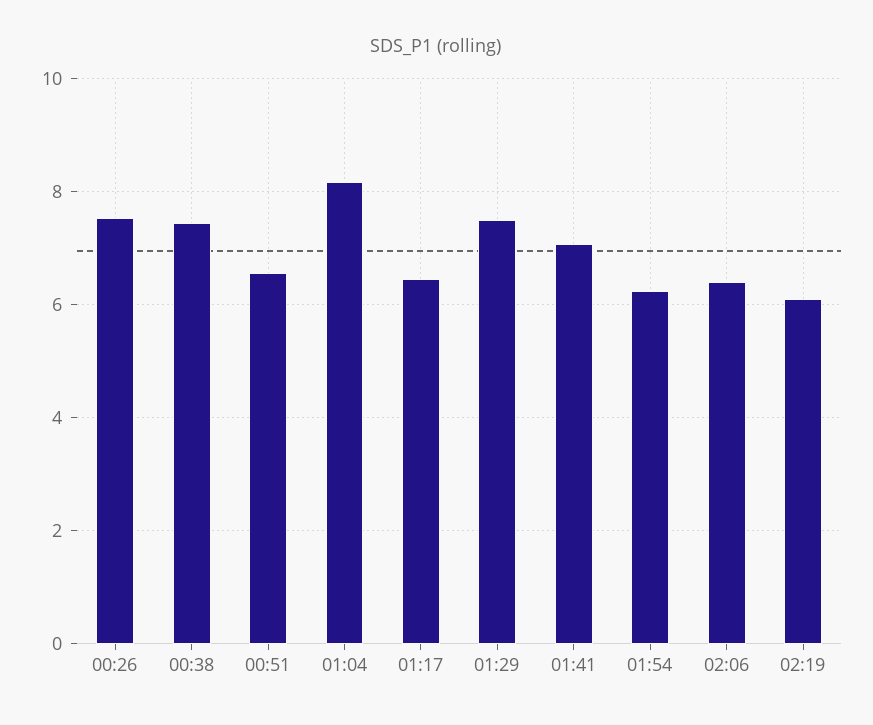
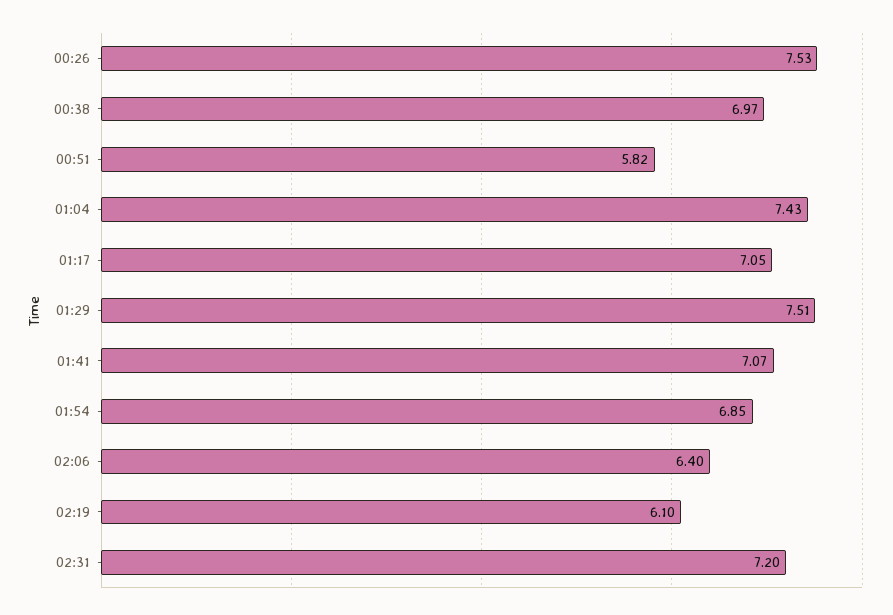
00:38: 7.4 -> 6.97
00:51: 6.6 -> 5.82
01:04: 8.2 -> 7.43
01:17: 6.4 -> 7.05
01:54: 6.2 -> 6.85
02:31: none -> 7.2

